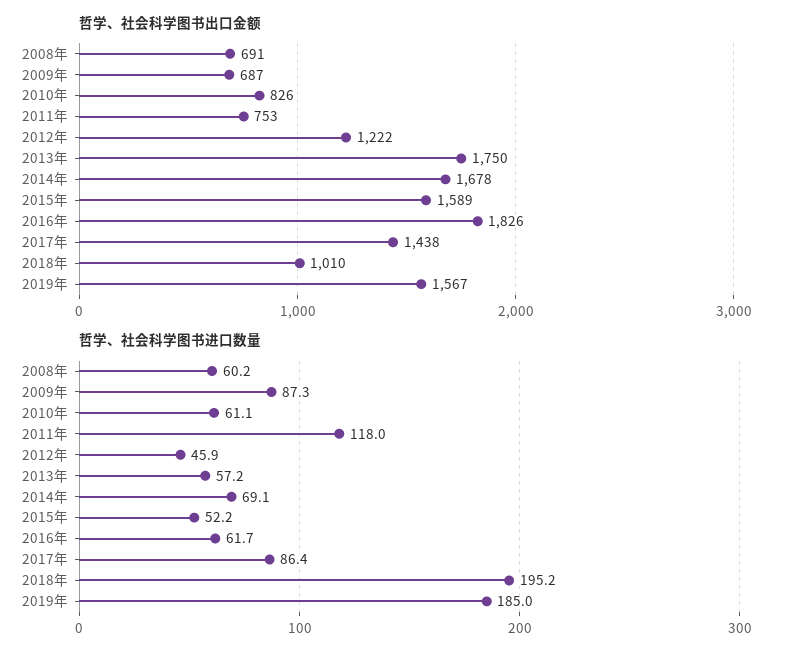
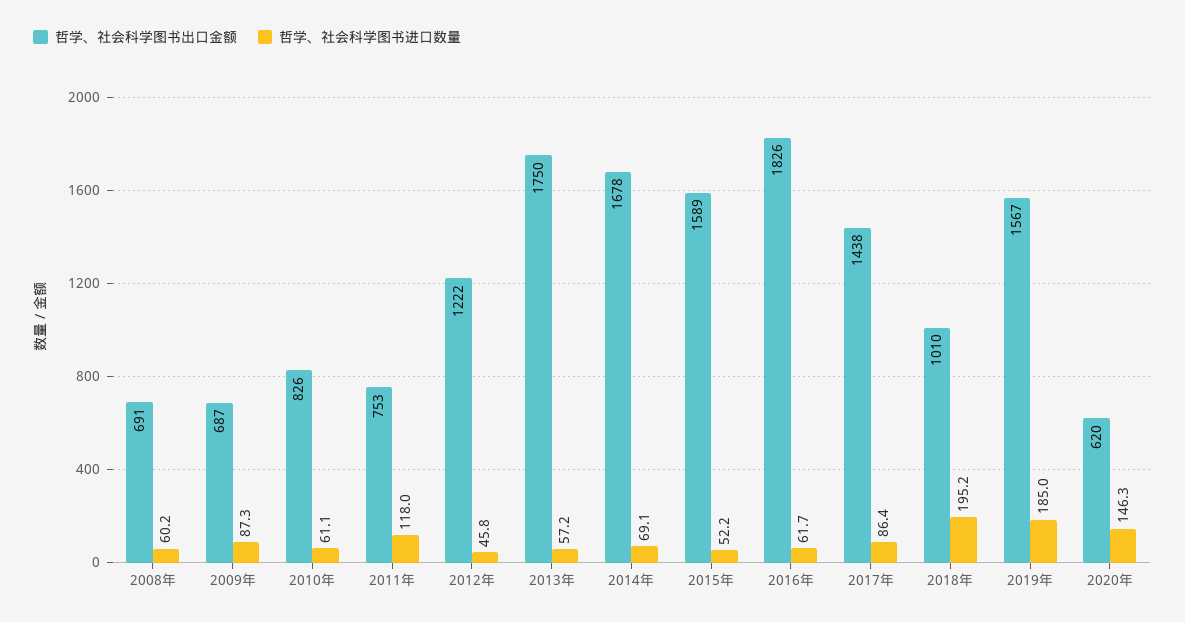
哲学、社会科学图书进口数量, 2012年: 45.9 -> 45.8
哲学、社会科学图书出口金额, 2020年: none -> 620
哲学、社会科学图书进口数量, 2020年: none -> 146.3

